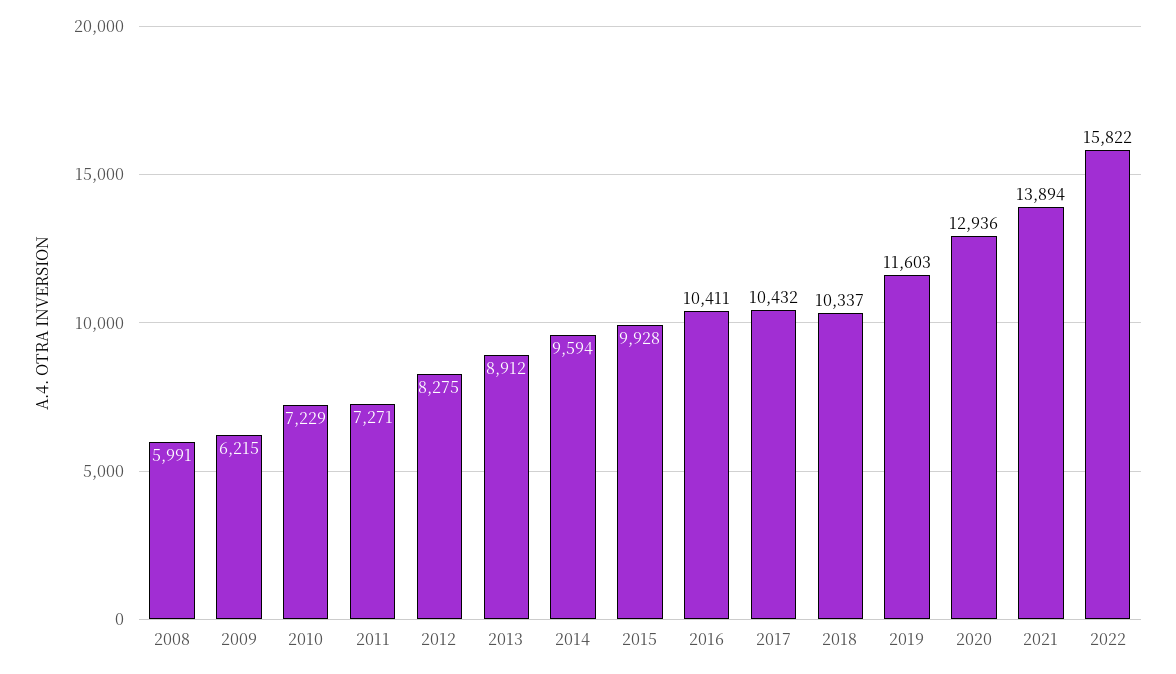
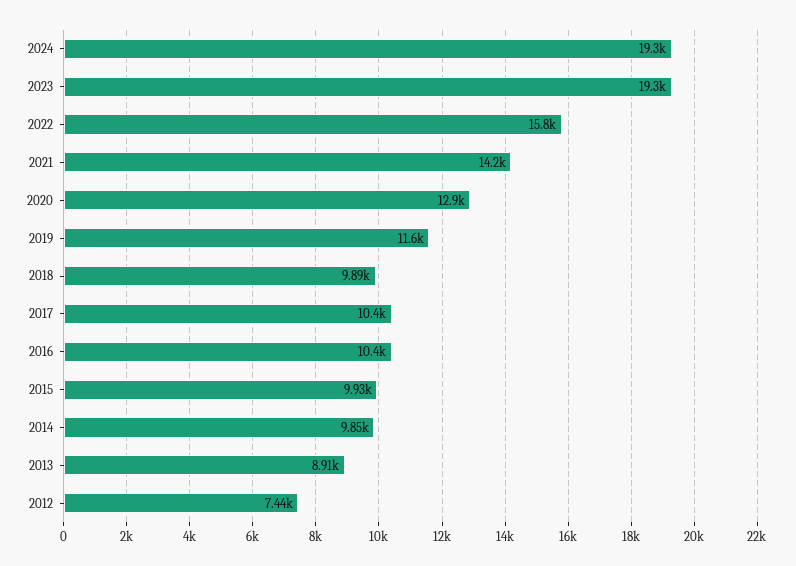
2008: 5991 -> none
2009: 6215 -> none
2010: 7229 -> none
2011: 7271 -> none
2012: 8275 -> 7440
2014: 9594 -> 9850
2018: 10337 -> 9890
2021: 13894 -> 14200
2024: none -> 19300
2023: none -> 19300

